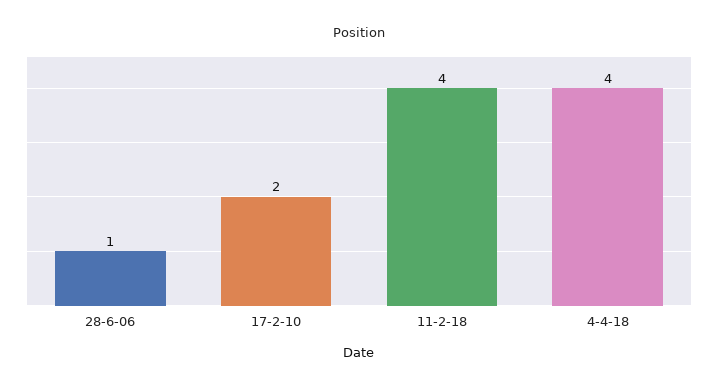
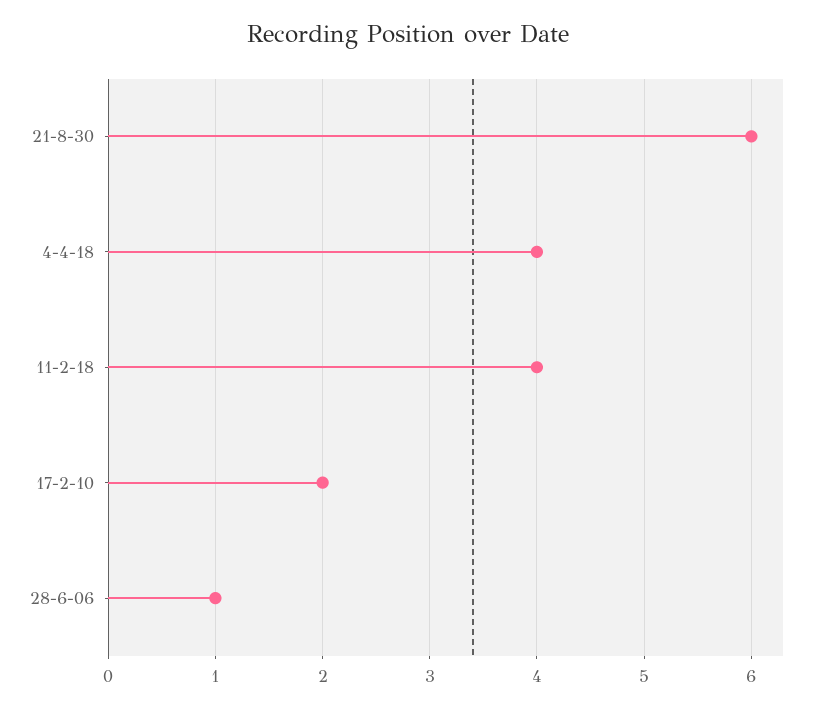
21-8-30: none -> 6

